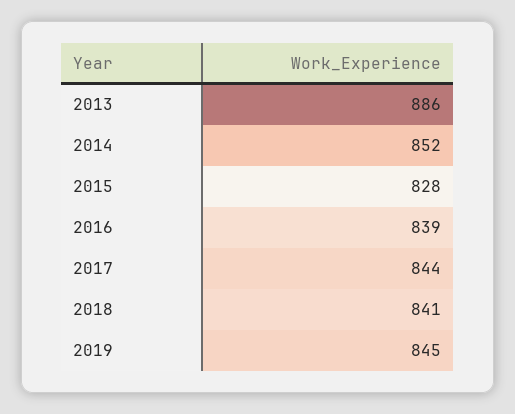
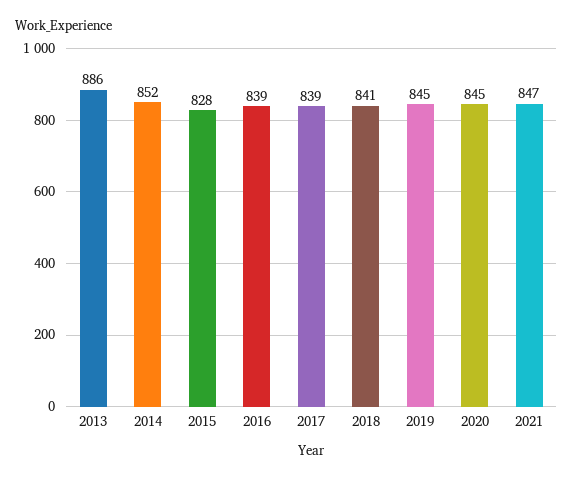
2017: 844 -> 839
2020: none -> 845
2021: none -> 847

